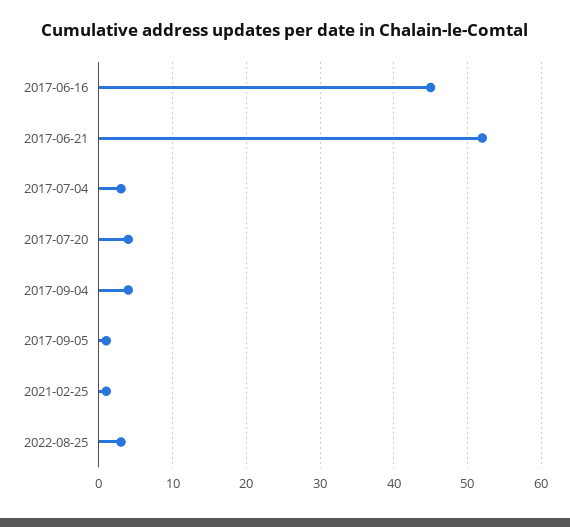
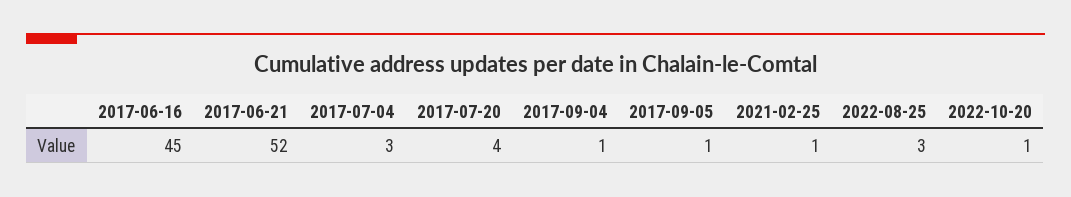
2017-09-04: 4 -> 1
2022-10-20: none -> 1

